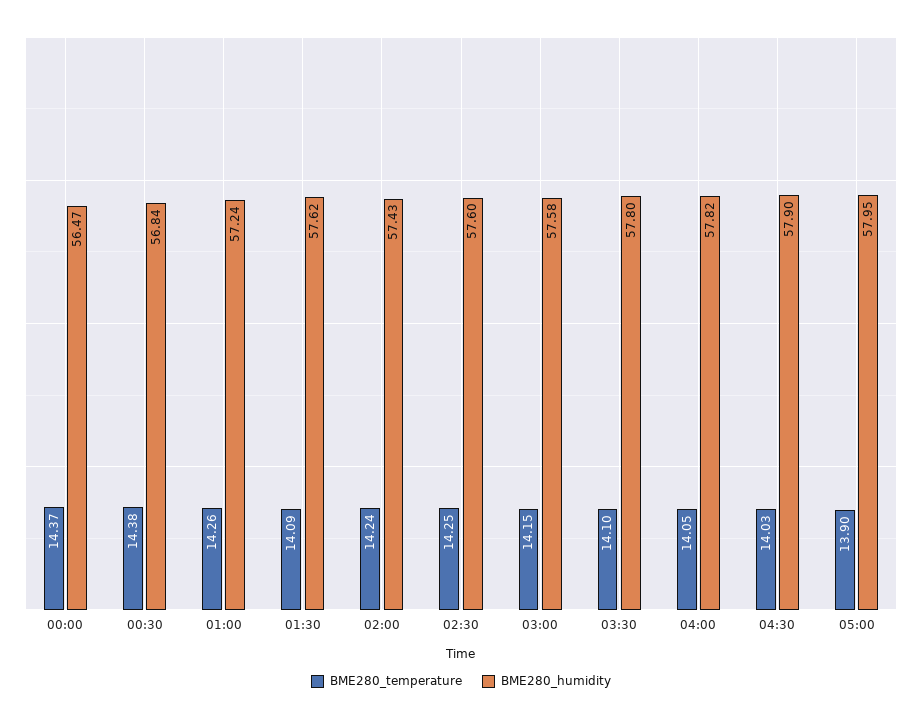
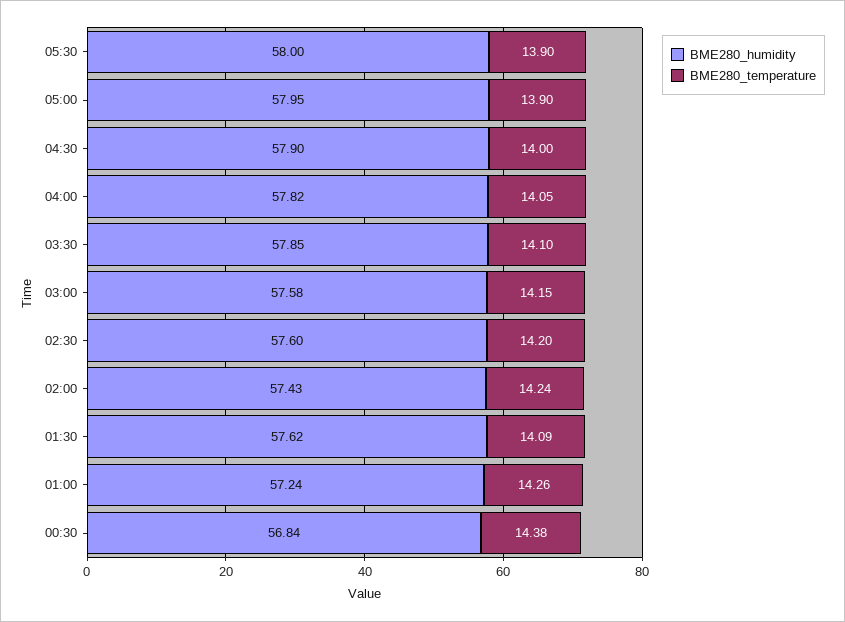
BME280_temperature, 00:00: 14.37 -> none
BME280_humidity, 00:00: 56.47 -> none
BME280_temperature, 02:30: 14.25 -> 14.2
BME280_humidity, 03:30: 57.8 -> 57.85
BME280_temperature, 04:30: 14.03 -> 14
BME280_humidity, 05:30: none -> 58
BME280_temperature, 05:30: none -> 13.9

